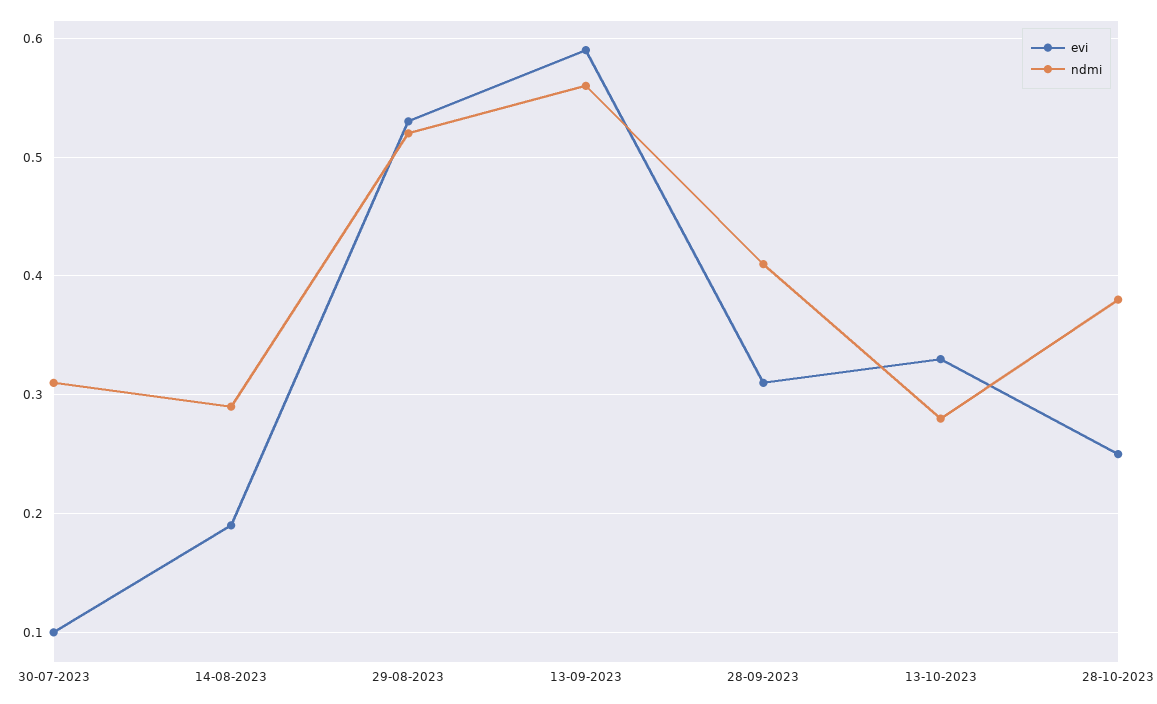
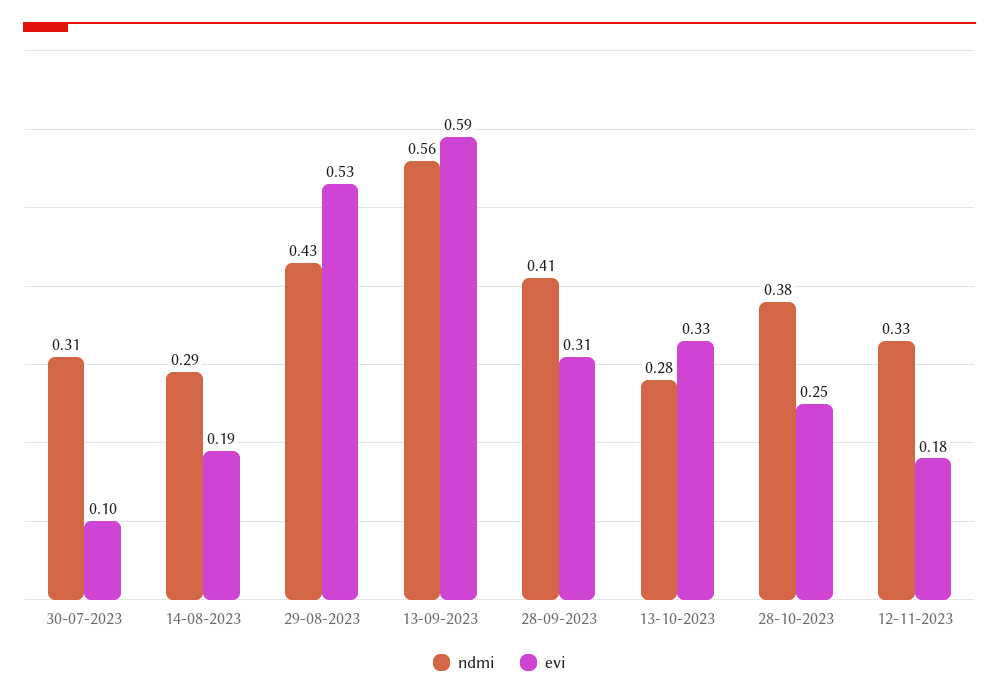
ndmi, 29-08-2023: 0.52 -> 0.43
ndmi, 12-11-2023: none -> 0.33
evi, 12-11-2023: none -> 0.18

